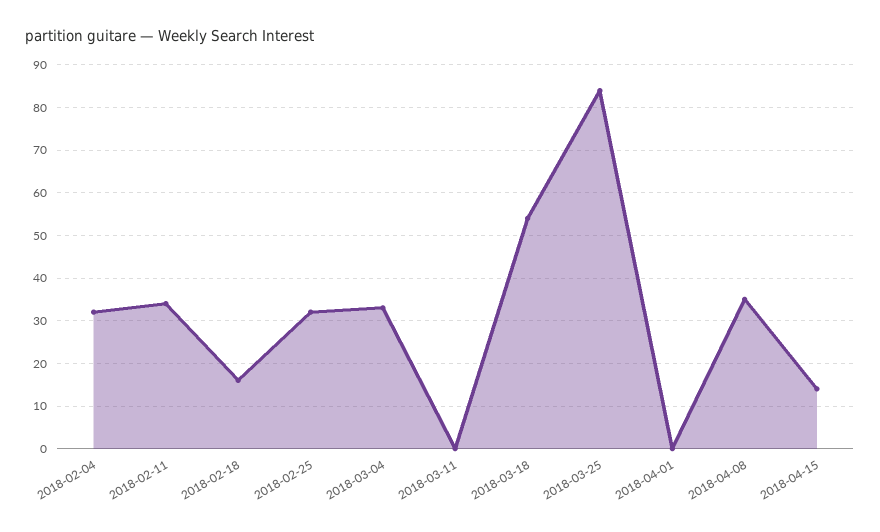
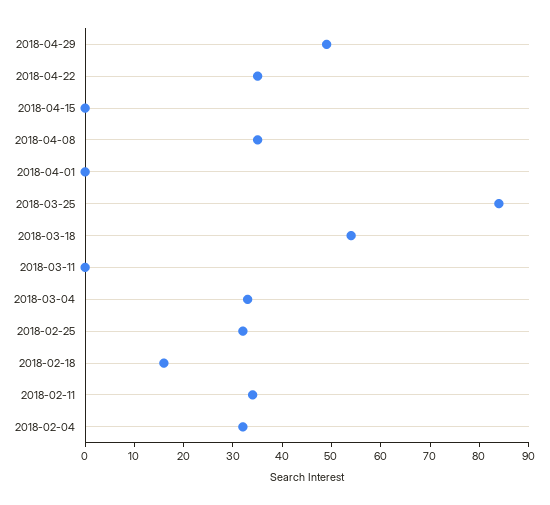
2018-04-15: 15 -> 0
2018-04-29: none -> 50
2018-04-22: none -> 35

